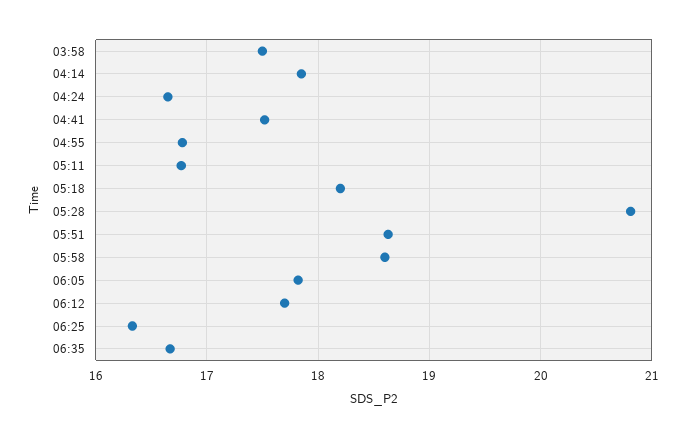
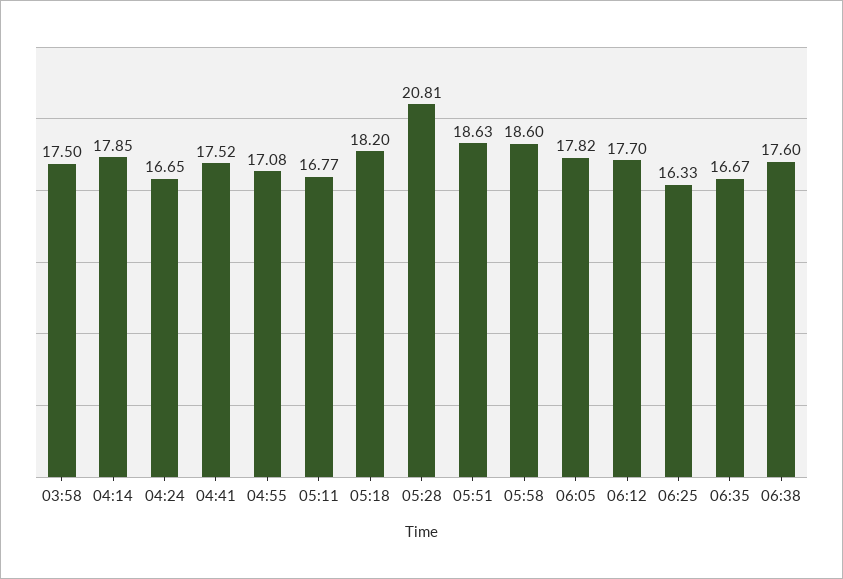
04:55: 16.8 -> 17.08
06:38: none -> 17.6

